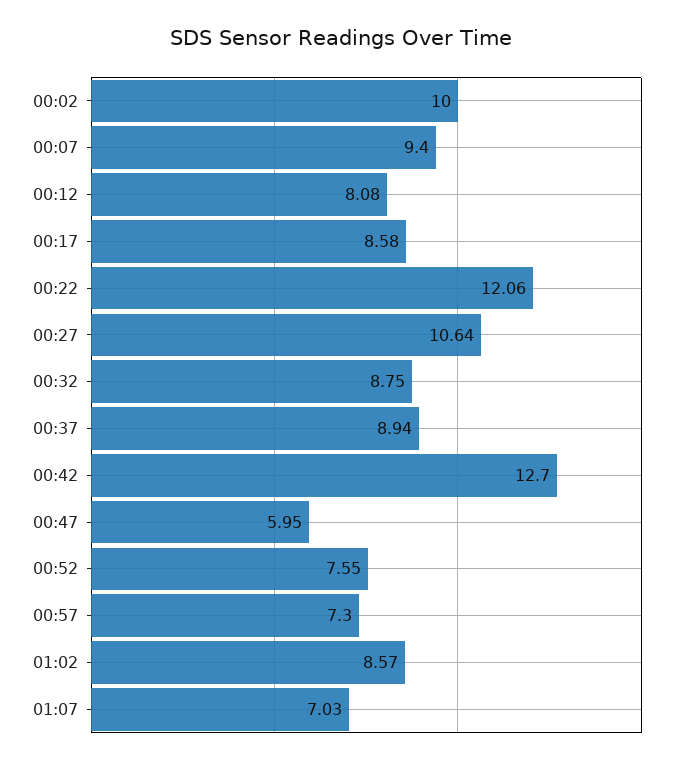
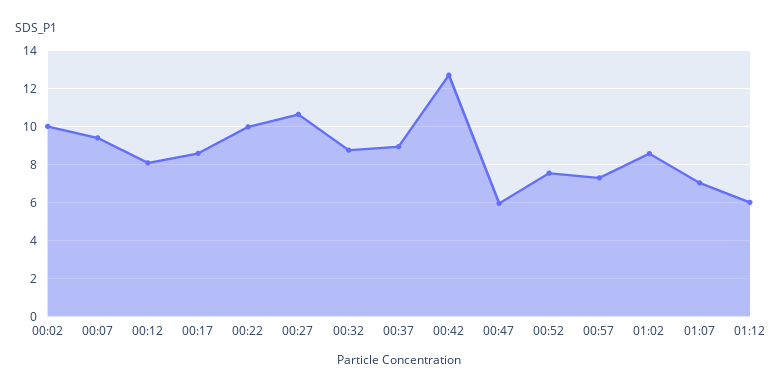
00:22: 12.06 -> 10
01:12: none -> 6

